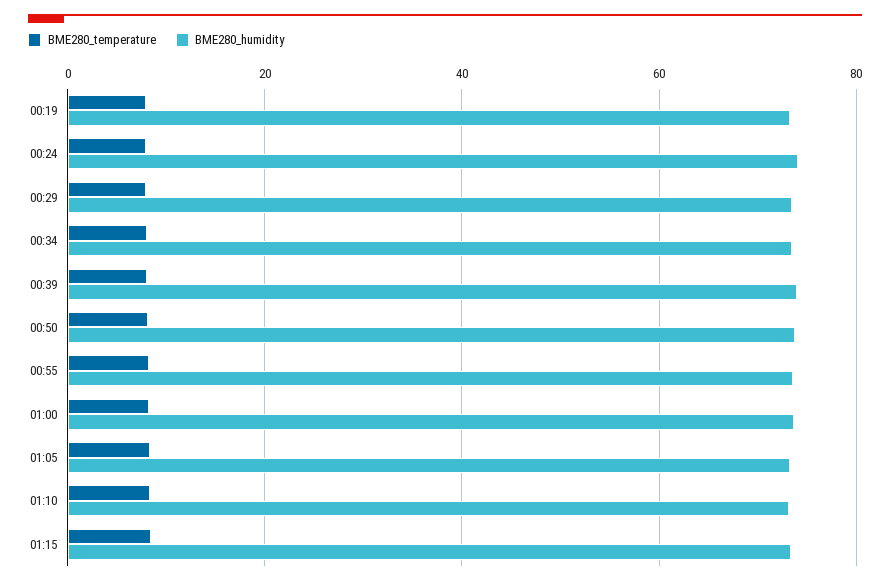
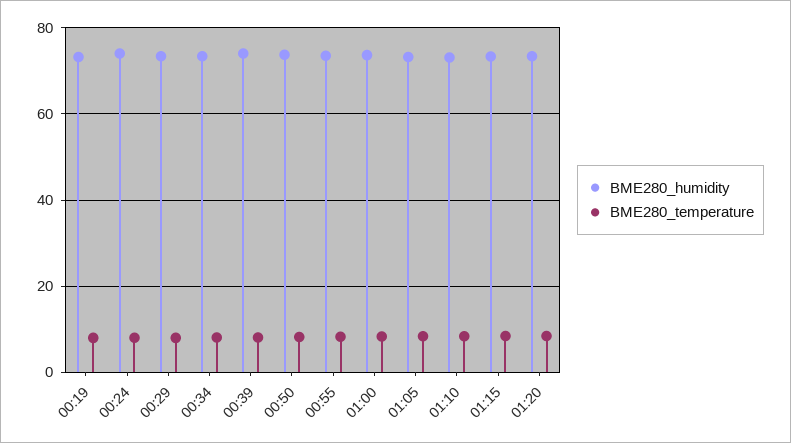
BME280_humidity, 01:20: none -> 74
BME280_temperature, 01:20: none -> 8

